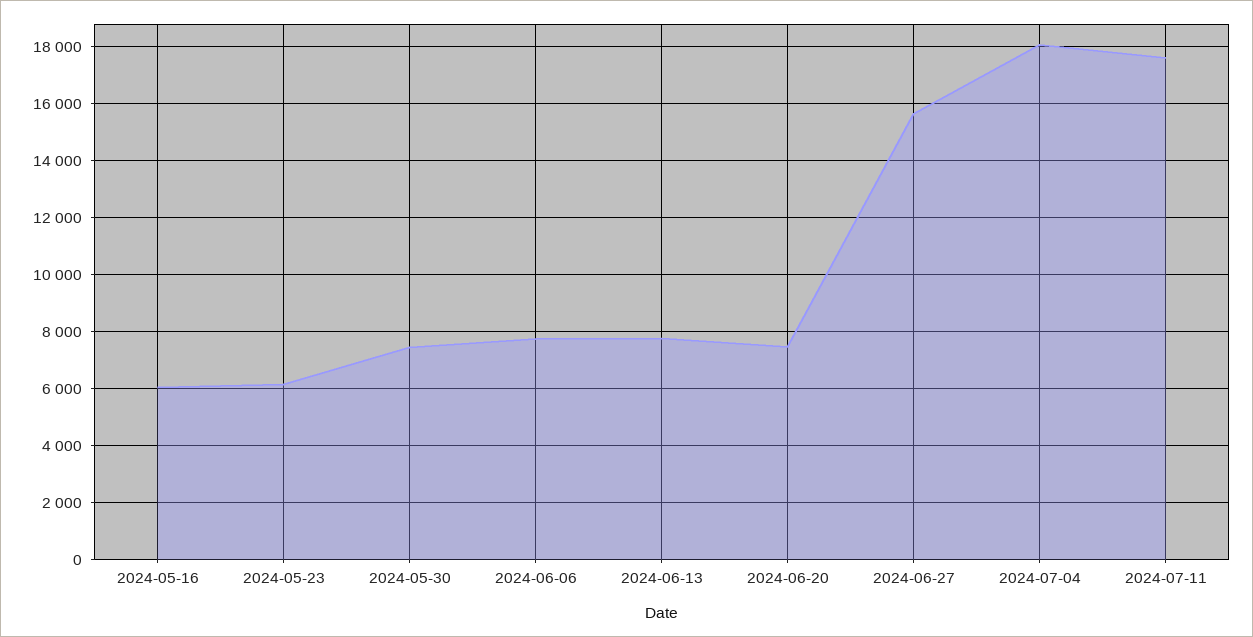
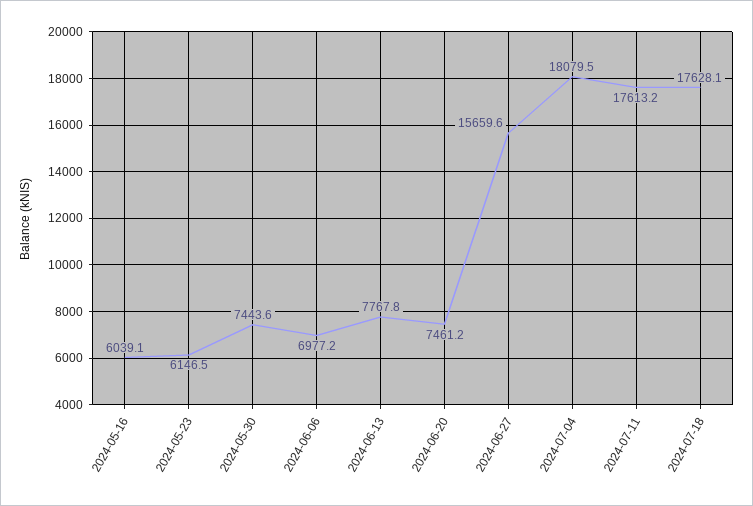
2024-06-06: 7750 -> 6977.2
2024-07-18: none -> 17628.1

